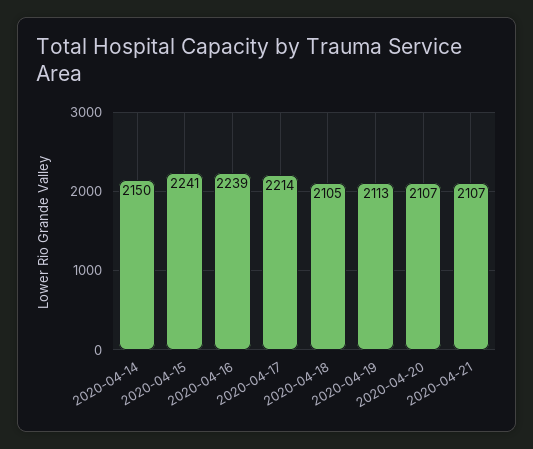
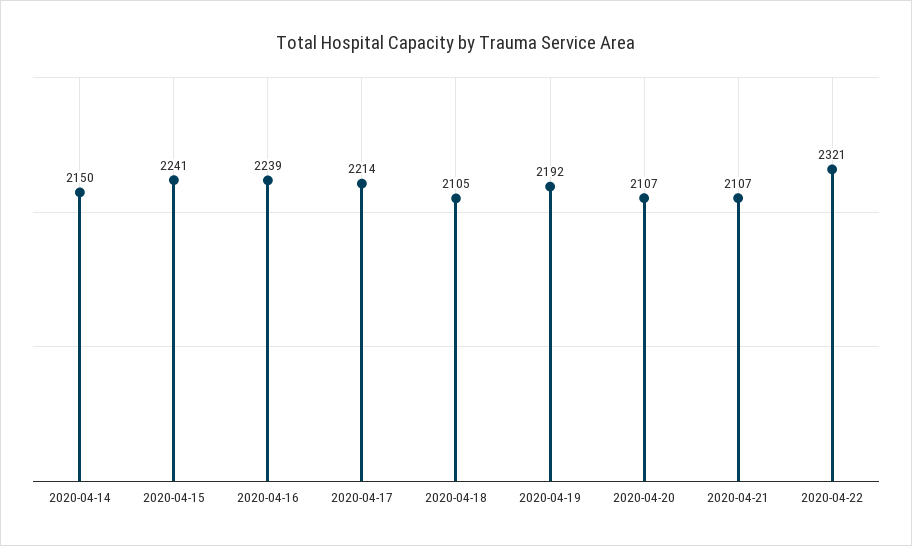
2020-04-19: 2113 -> 2192
2020-04-22: none -> 2321

